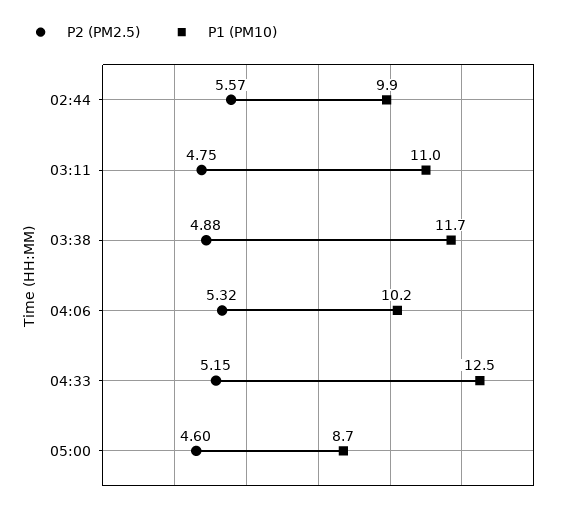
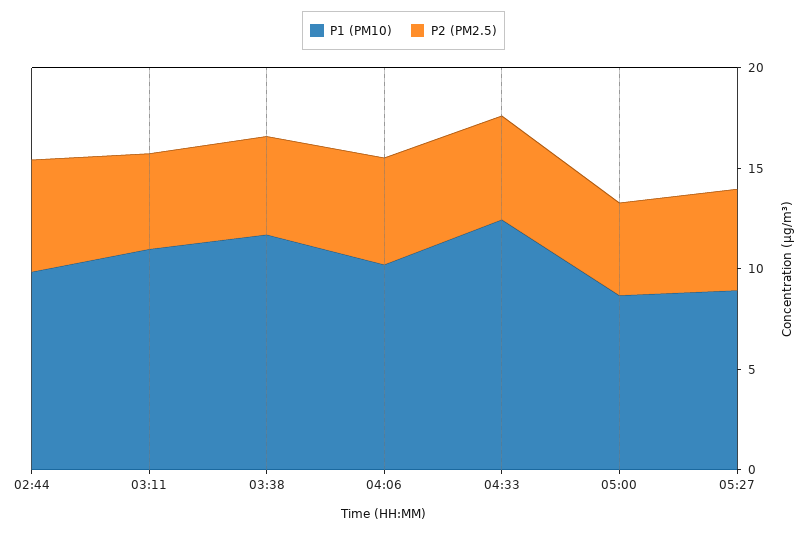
P1 (PM10), 05:27: none -> 9
P2 (PM2.5), 05:27: none -> 5

